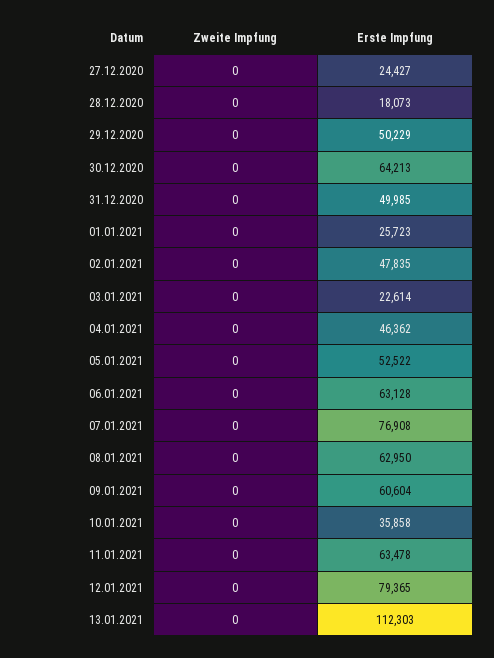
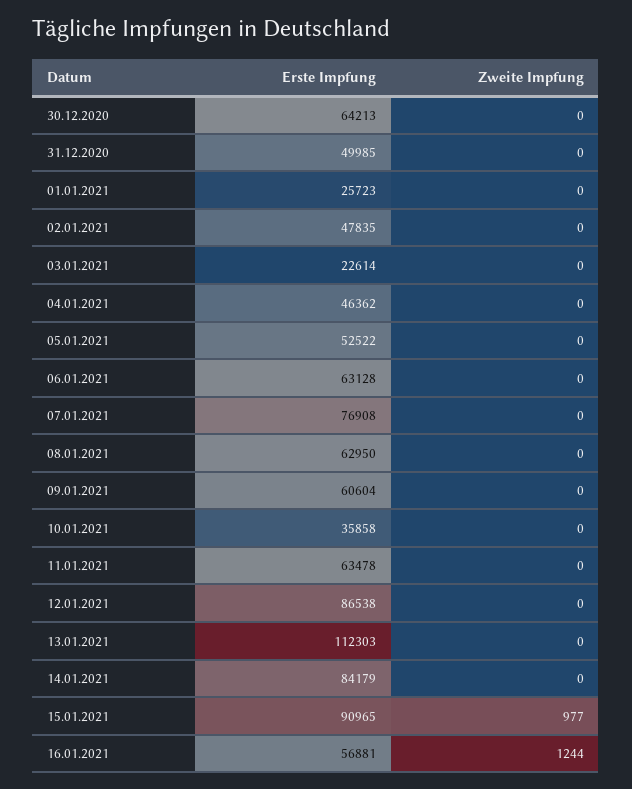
Zweite Impfung, 27.12.2020: 0 -> none
Erste Impfung, 27.12.2020: 24427 -> none
Zweite Impfung, 28.12.2020: 0 -> none
Erste Impfung, 28.12.2020: 18073 -> none
Zweite Impfung, 29.12.2020: 0 -> none
Erste Impfung, 29.12.2020: 50229 -> none
Erste Impfung, 12.01.2021: 79365 -> 86538
Erste Impfung, 14.01.2021: none -> 84179
Zweite Impfung, 14.01.2021: none -> 0
Erste Impfung, 15.01.2021: none -> 90965
Zweite Impfung, 15.01.2021: none -> 977
Erste Impfung, 16.01.2021: none -> 56881
Zweite Impfung, 16.01.2021: none -> 1244

